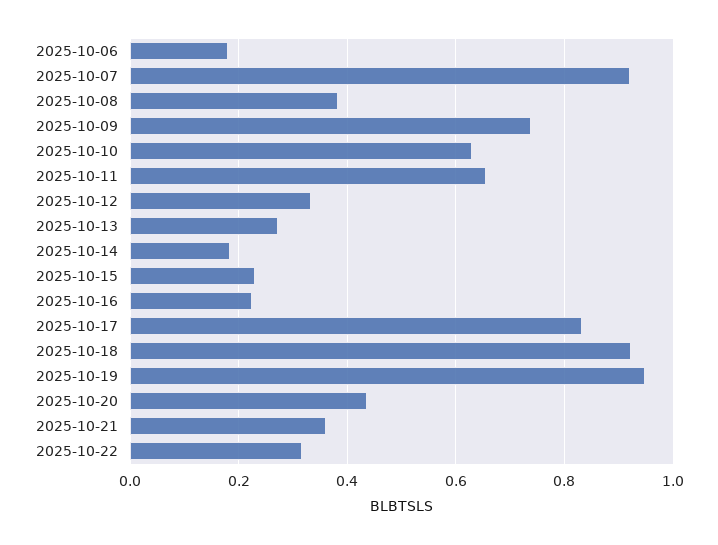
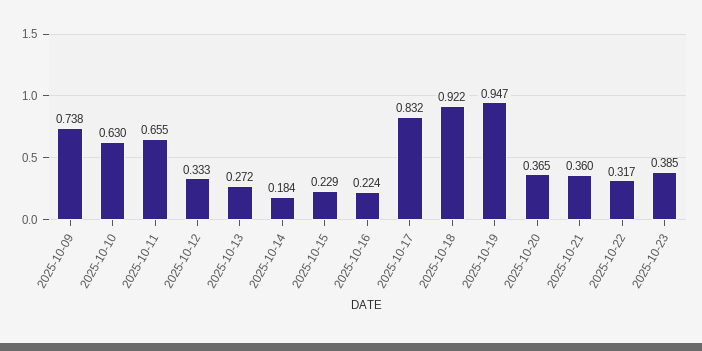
2025-10-06: 0.18 -> none
2025-10-07: 0.92 -> none
2025-10-08: 0.38 -> none
2025-10-20: 0.44 -> 0.365
2025-10-23: none -> 0.385

